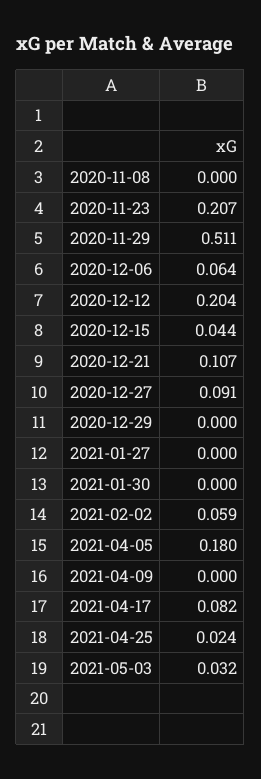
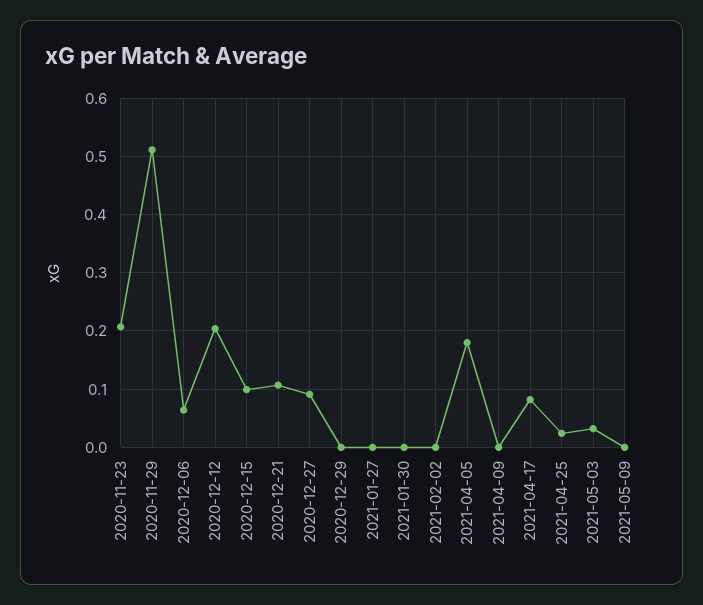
2020-11-08: 0 -> none
2020-12-15: 0.044 -> 0.1
2021-02-02: 0.059 -> 0
2021-05-09: none -> 0

